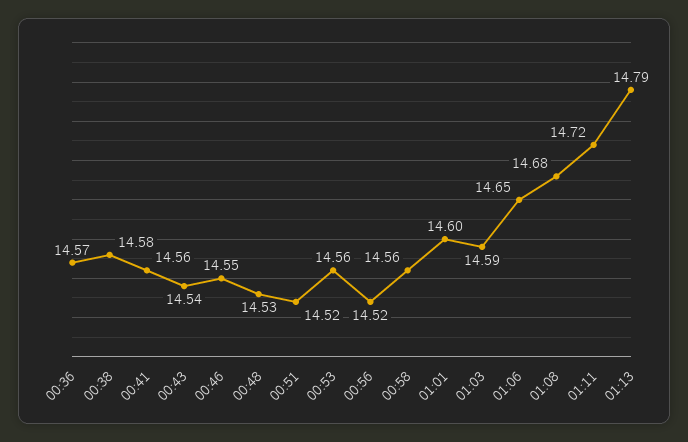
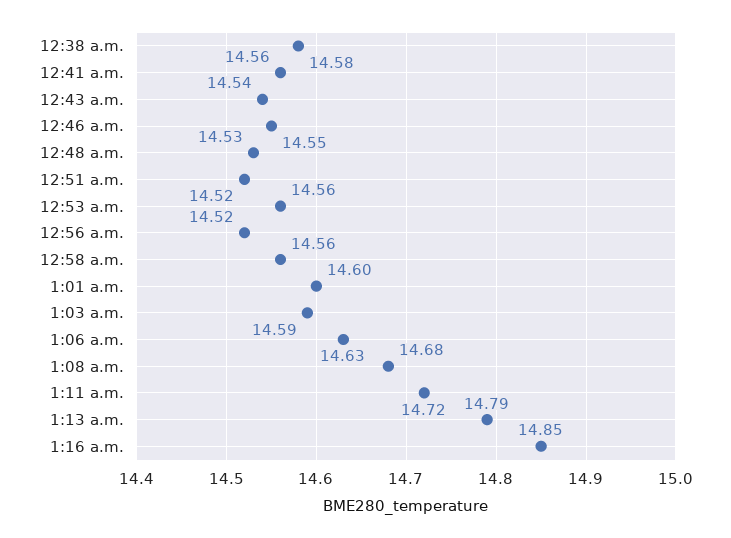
00:36: 14.57 -> none
01:06: 14.65 -> 14.63
1:16 a.m.: none -> 14.85

